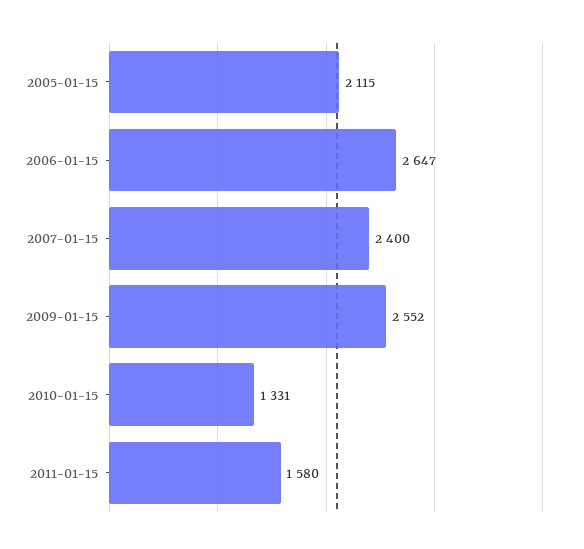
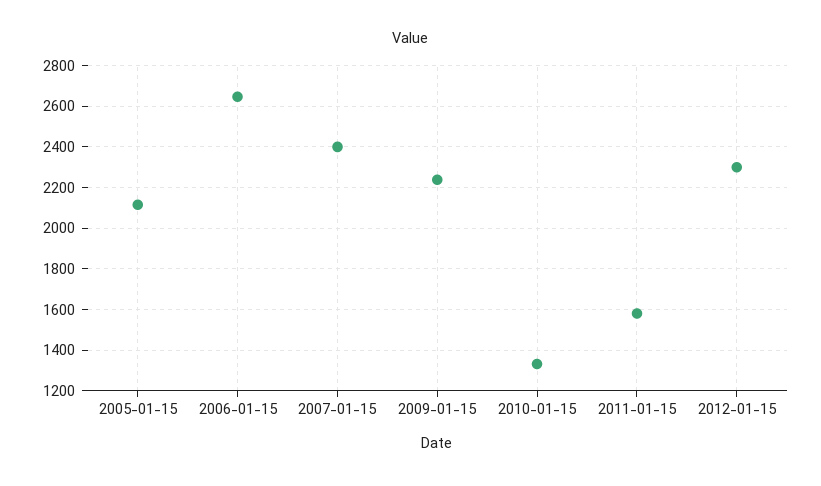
2009-01-15: 2552 -> 2250
2012-01-15: none -> 2300

